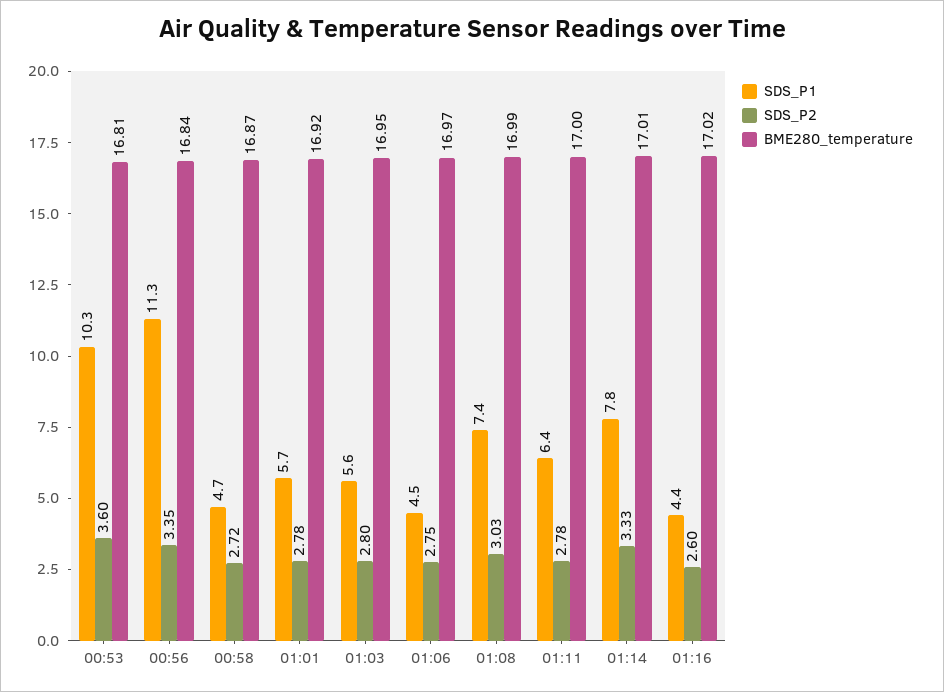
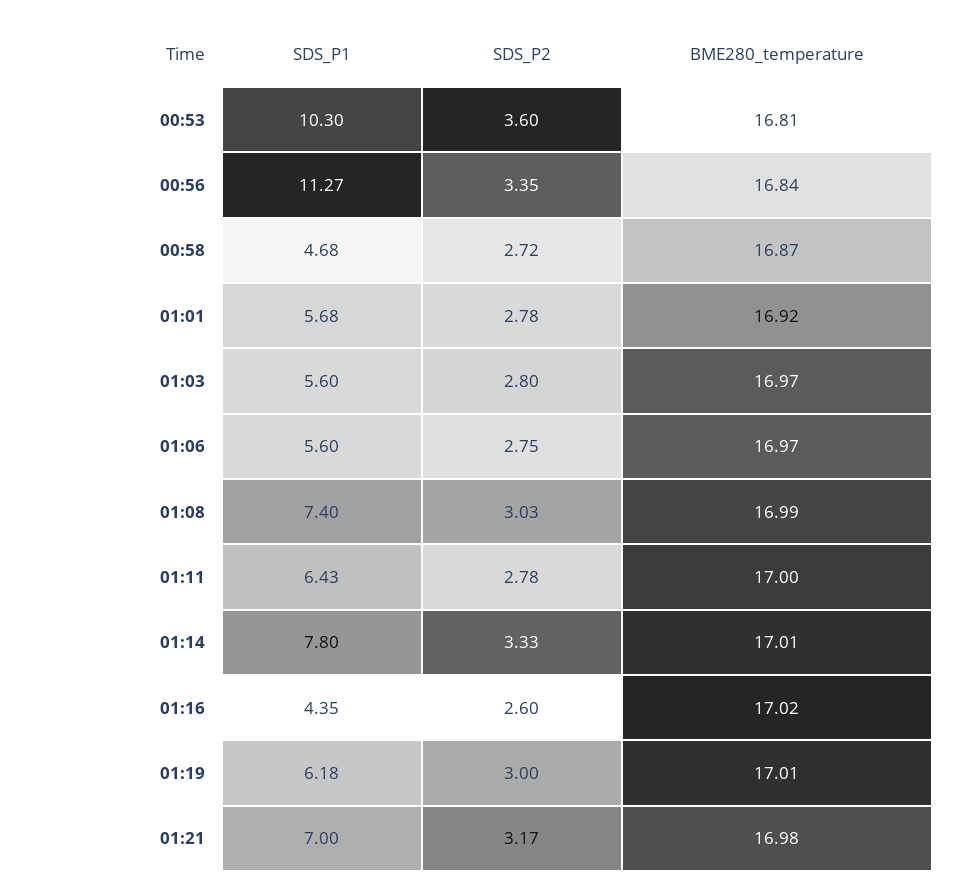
BME280_temperature, 01:03: 16.95 -> 16.97
SDS_P1, 01:06: 4.5 -> 5.6
SDS_P1, 01:19: none -> 6.18
SDS_P2, 01:19: none -> 3
BME280_temperature, 01:19: none -> 17.01
SDS_P1, 01:21: none -> 7
SDS_P2, 01:21: none -> 3.17
BME280_temperature, 01:21: none -> 16.98

